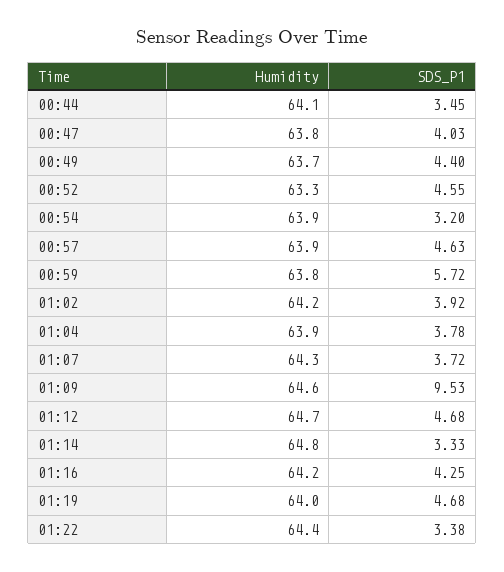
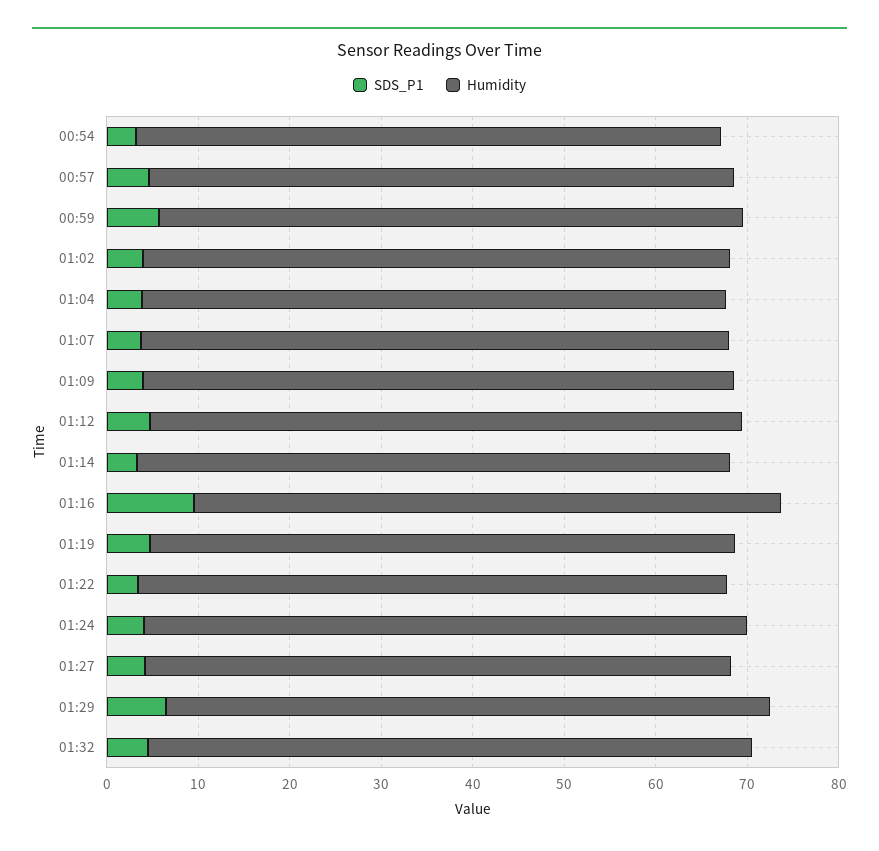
Humidity, 00:44: 64.1 -> none
SDS_P1, 00:44: 3.45 -> none
Humidity, 00:47: 63.8 -> none
SDS_P1, 00:47: 4.03 -> none
Humidity, 00:49: 63.7 -> none
SDS_P1, 00:49: 4.4 -> none
Humidity, 00:52: 63.3 -> none
SDS_P1, 00:52: 4.55 -> none
SDS_P1, 01:09: 9.53 -> 4
SDS_P1, 01:16: 4.25 -> 10
SDS_P1, 01:24: none -> 4
Humidity, 01:24: none -> 66
SDS_P1, 01:27: none -> 4
Humidity, 01:27: none -> 64
SDS_P1, 01:29: none -> 6
Humidity, 01:29: none -> 66
SDS_P1, 01:32: none -> 4
Humidity, 01:32: none -> 66

